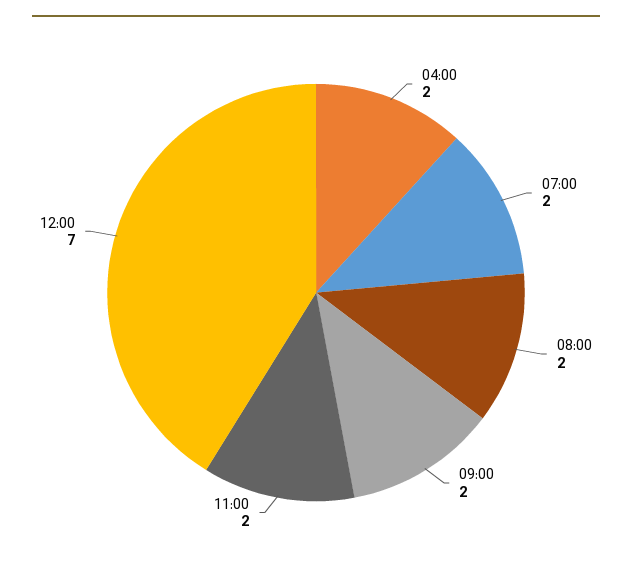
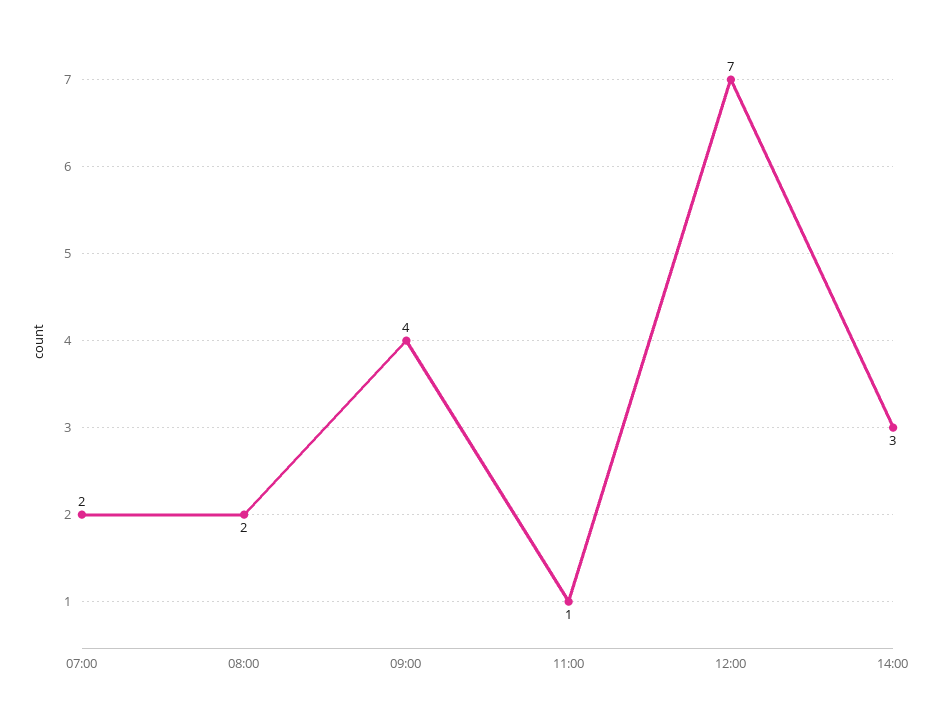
04:00: 2 -> none
09:00: 2 -> 4
11:00: 2 -> 1
14:00: none -> 3

